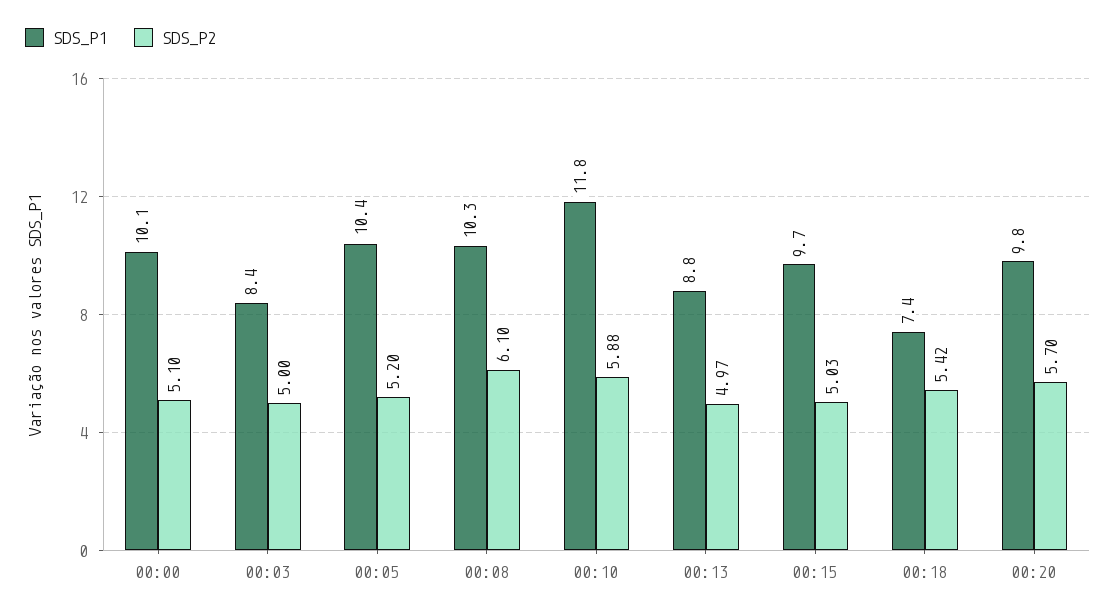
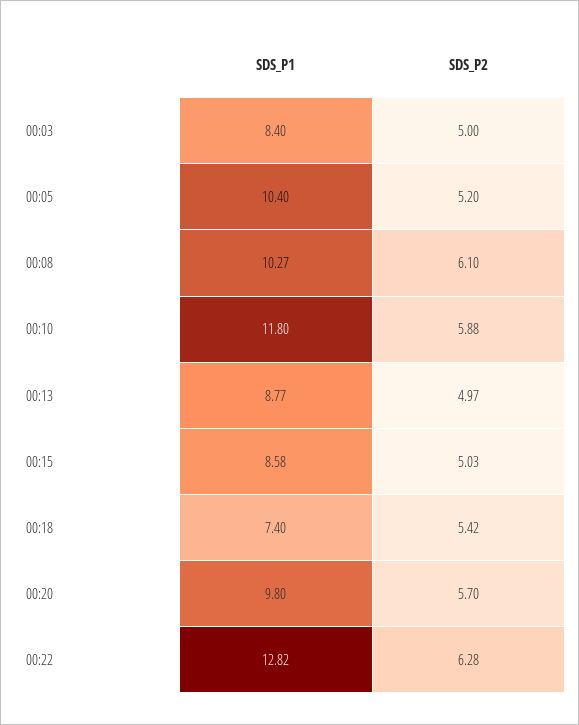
SDS_P1, 00:00: 10.1 -> none
SDS_P2, 00:00: 5.1 -> none
SDS_P1, 00:15: 9.7 -> 8.58
SDS_P1, 00:22: none -> 12.82
SDS_P2, 00:22: none -> 6.28

